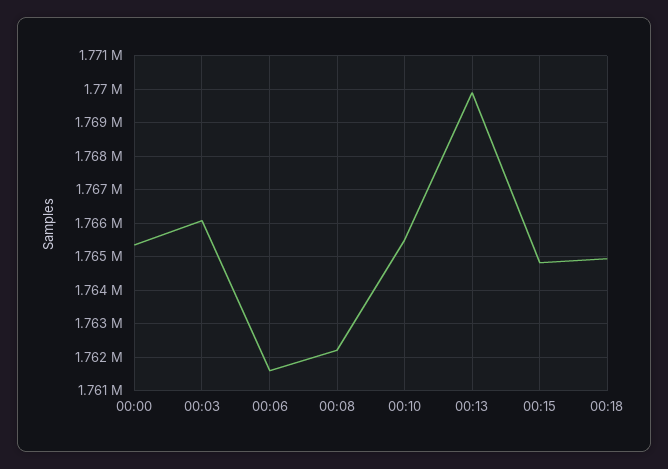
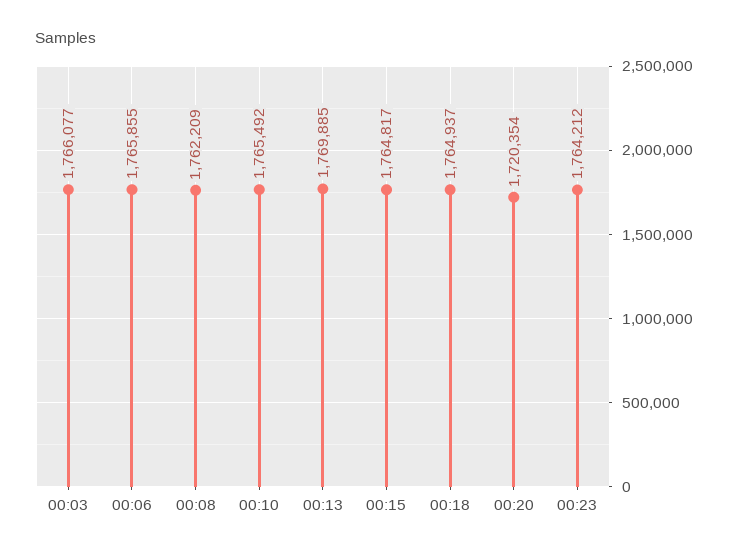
00:00: 1765400 -> none
00:06: 1761600 -> 1765855
00:20: none -> 1720354
00:23: none -> 1764212

